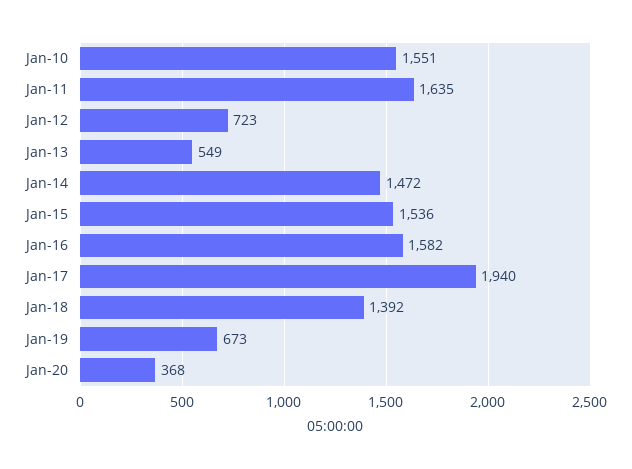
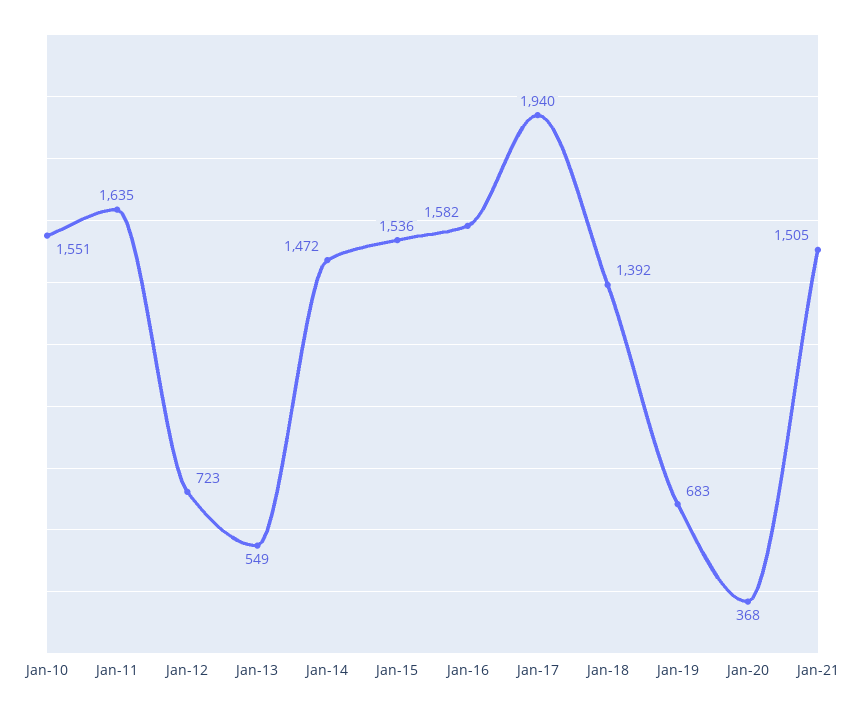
Jan-19: 673 -> 683
Jan-21: none -> 1505

